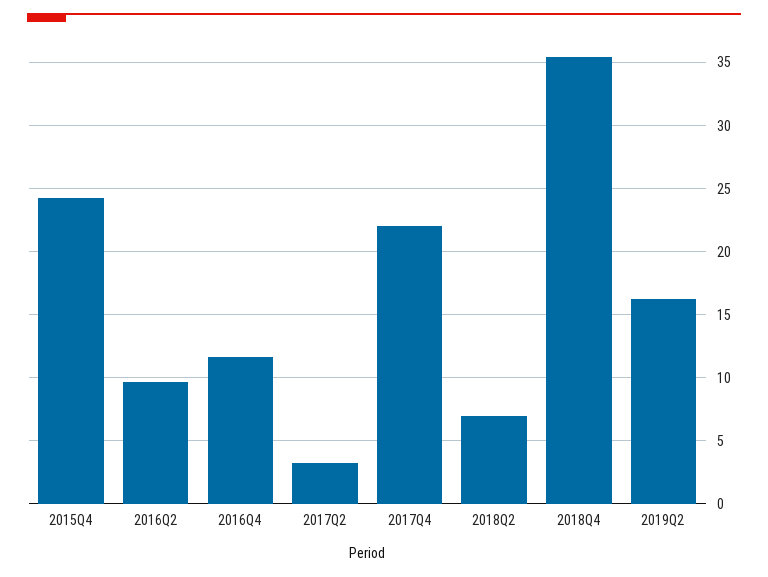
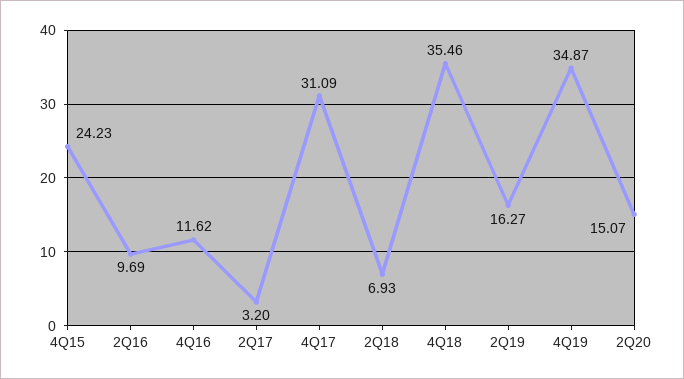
2017Q4: 22 -> 31.09
4Q19: none -> 34.87
2Q20: none -> 15.07

